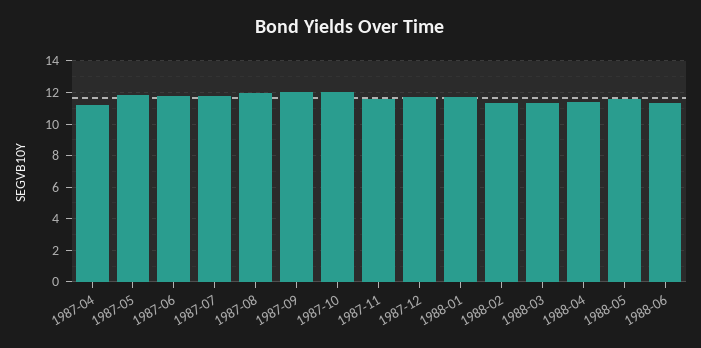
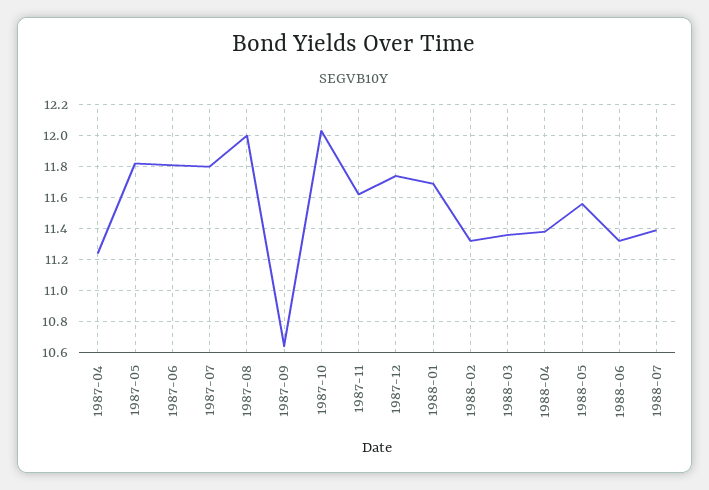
1987-09: 12 -> 10.65
1988-07: none -> 11.4

